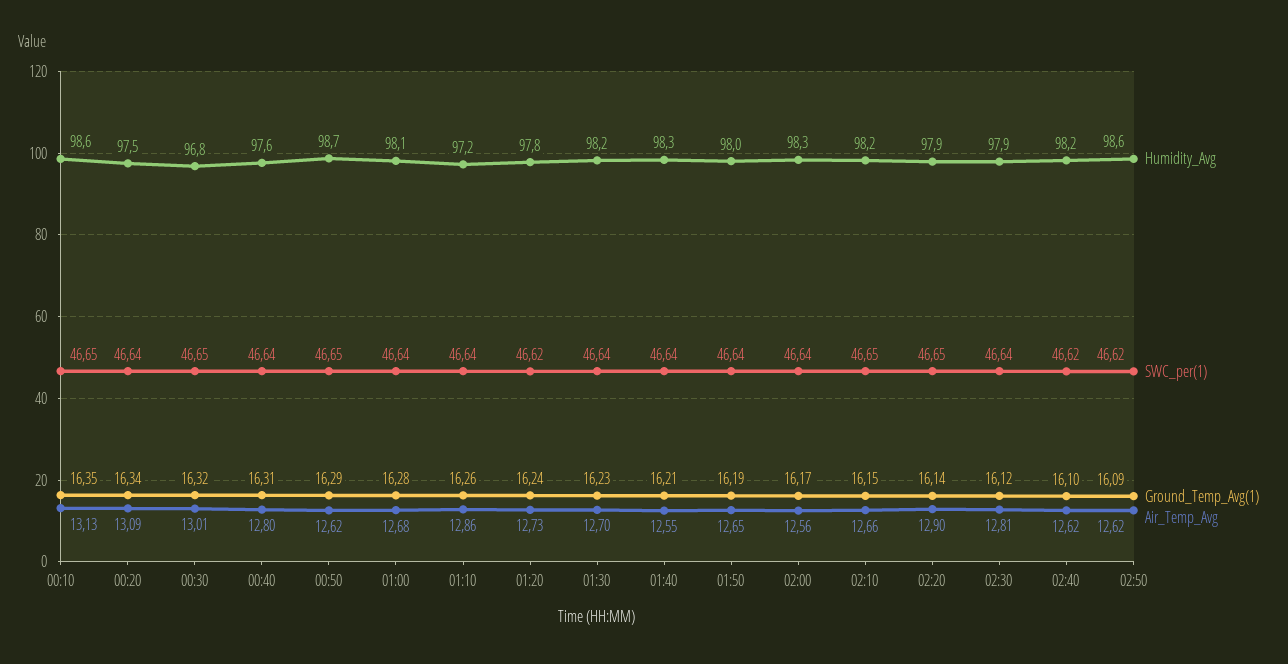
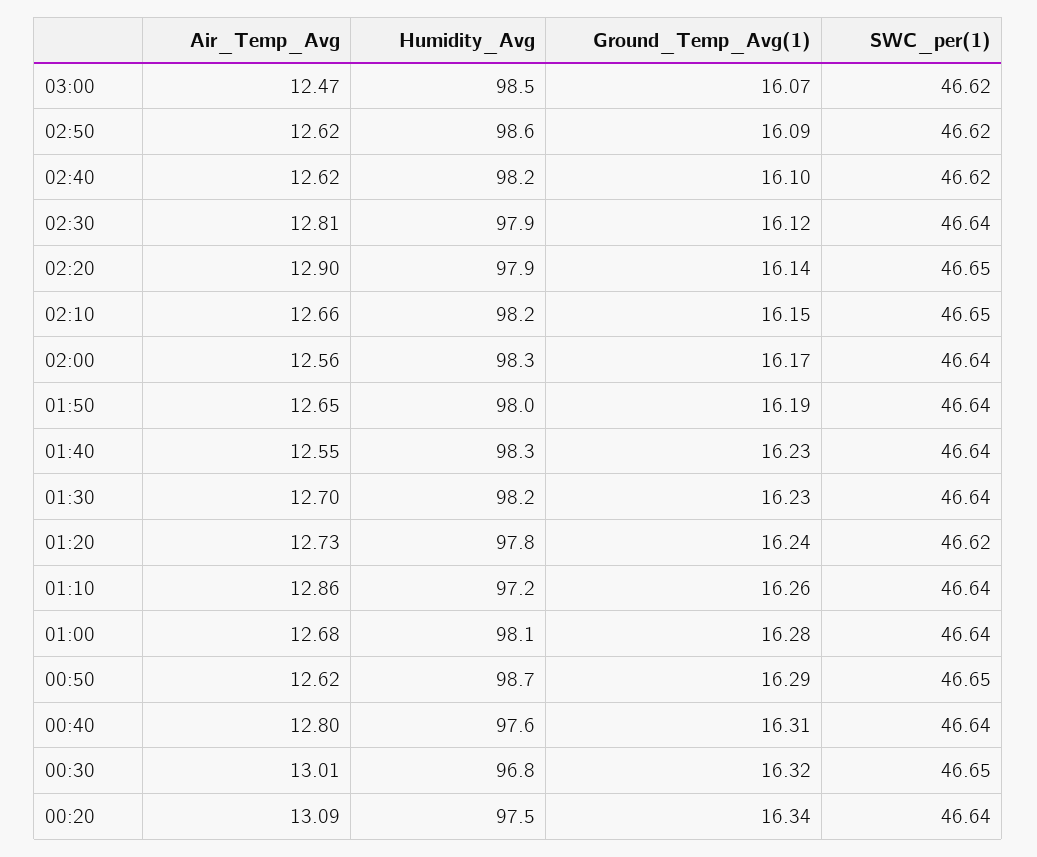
Humidity_Avg, 00:10: 98.6 -> none
SWC_per(1), 00:10: 46.65 -> none
Ground_Temp_Avg(1), 00:10: 16.35 -> none
Air_Temp_Avg, 00:10: 13.13 -> none
Ground_Temp_Avg(1), 01:40: 16.21 -> 16.23
Air_Temp_Avg, 03:00: none -> 12.47
Humidity_Avg, 03:00: none -> 98.5
Ground_Temp_Avg(1), 03:00: none -> 16.07
SWC_per(1), 03:00: none -> 46.62

